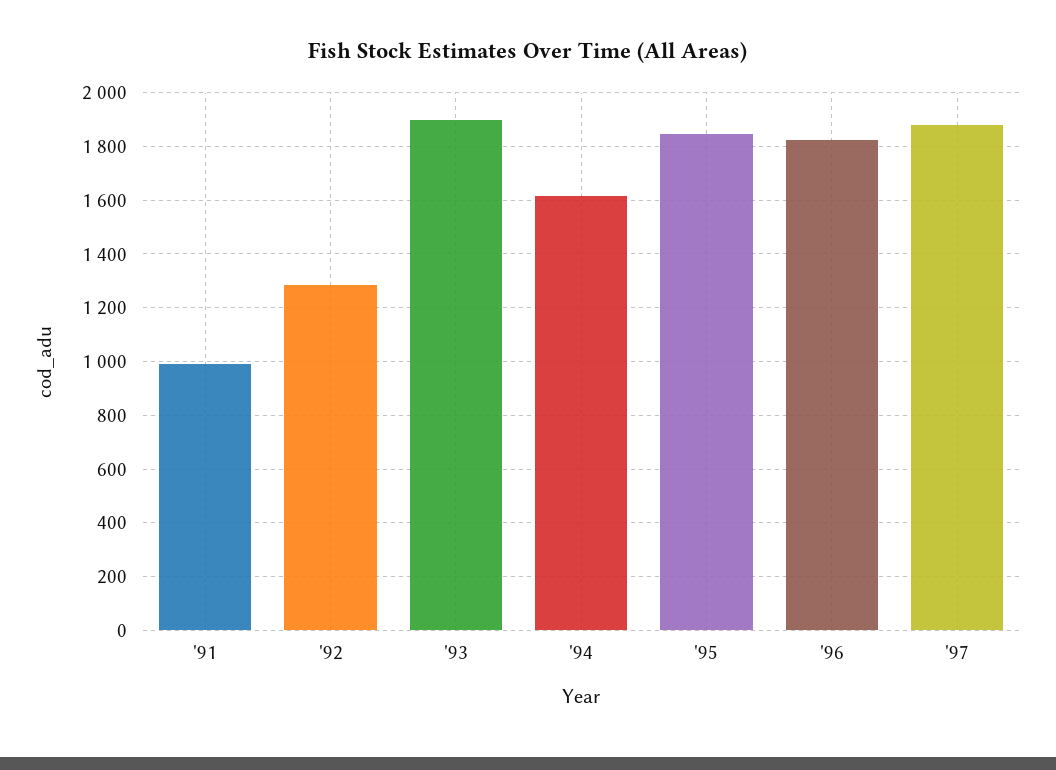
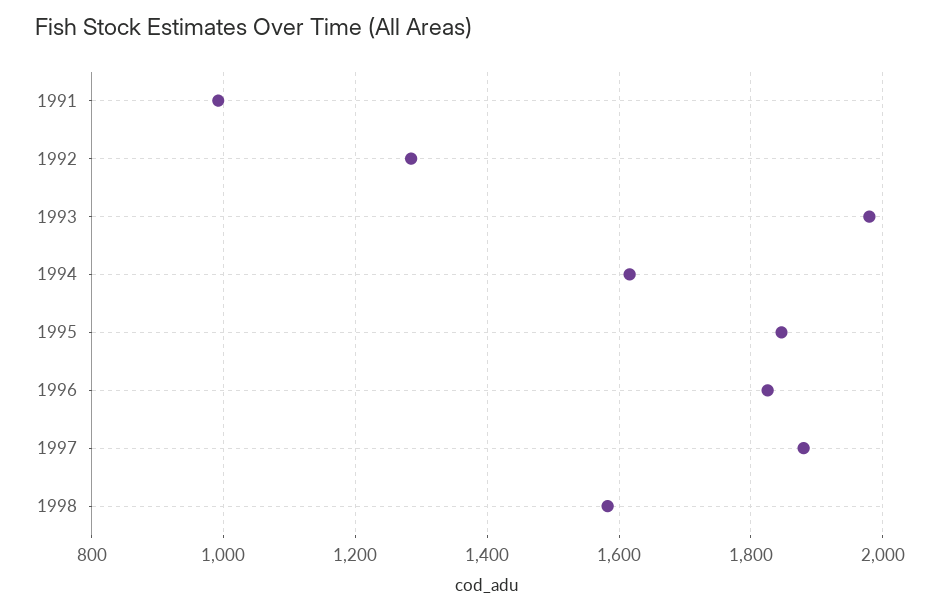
'93: 1900 -> 1980
1998: none -> 1580

